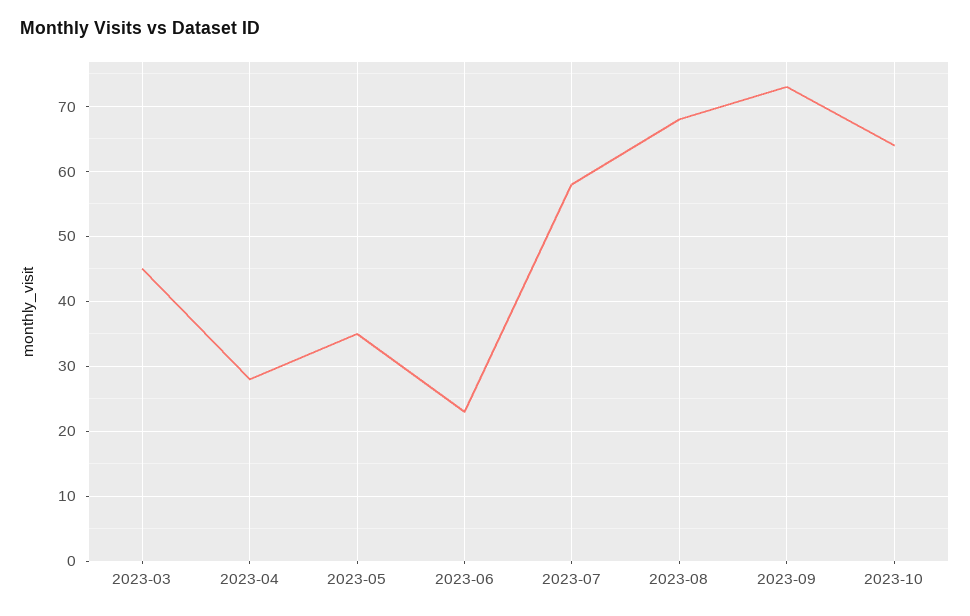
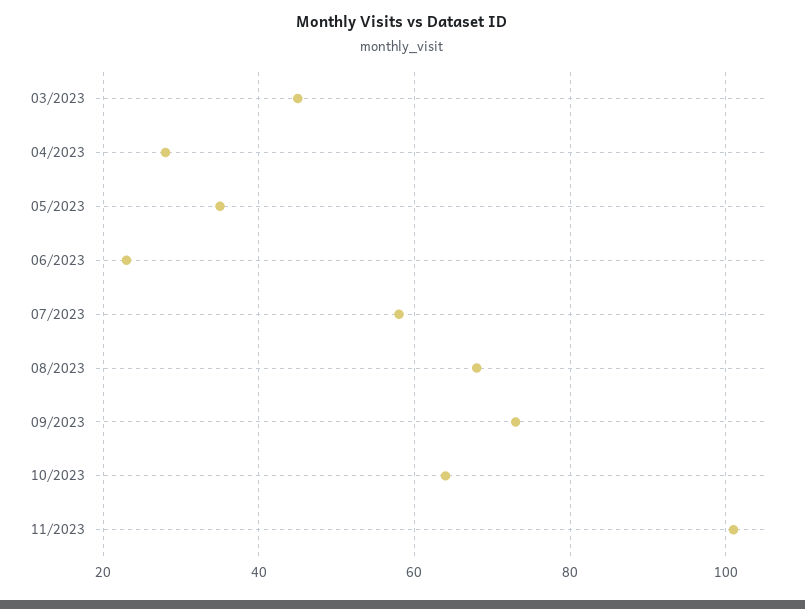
11/2023: none -> 100

